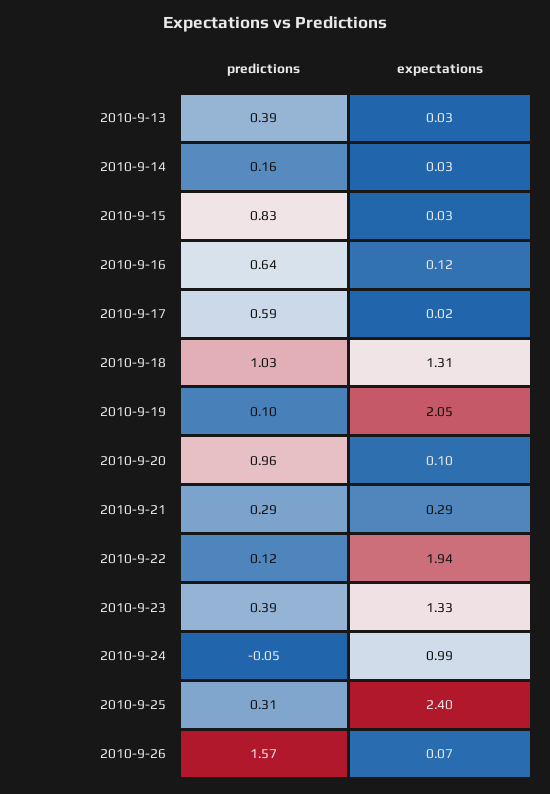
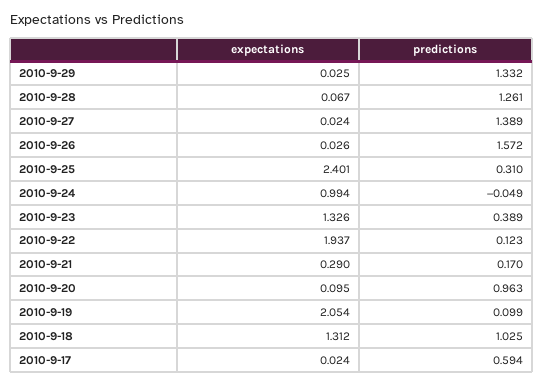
predictions, 2010-9-13: 0.39 -> none
expectations, 2010-9-13: 0.03 -> none
predictions, 2010-9-14: 0.16 -> none
expectations, 2010-9-14: 0.03 -> none
predictions, 2010-9-15: 0.83 -> none
expectations, 2010-9-15: 0.03 -> none
predictions, 2010-9-16: 0.64 -> none
expectations, 2010-9-16: 0.12 -> none
predictions, 2010-9-21: 0.29 -> 0.17
expectations, 2010-9-26: 0.07 -> 0.026
expectations, 2010-9-29: none -> 0.025
predictions, 2010-9-29: none -> 1.332
expectations, 2010-9-28: none -> 0.067
predictions, 2010-9-28: none -> 1.261
expectations, 2010-9-27: none -> 0.024
predictions, 2010-9-27: none -> 1.389

